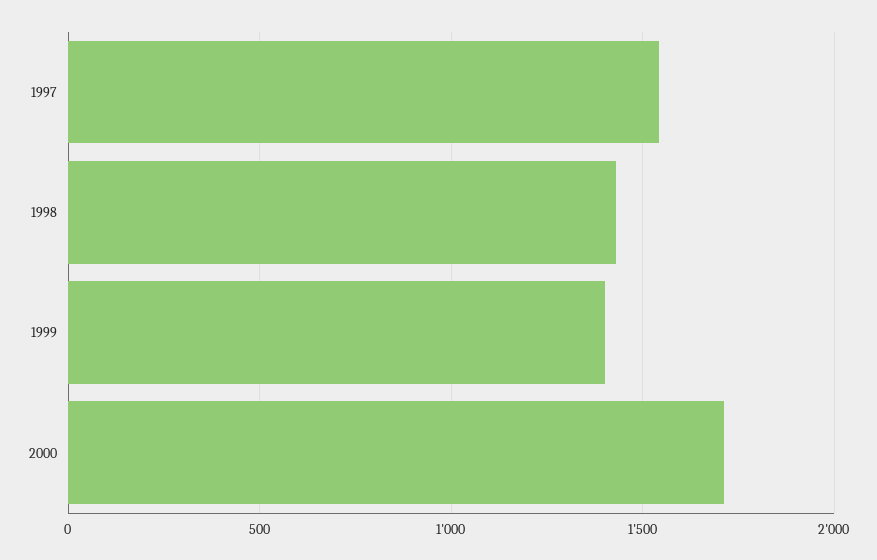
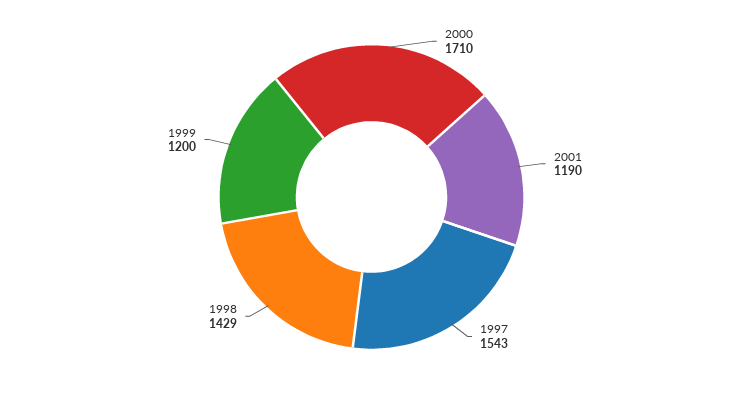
1999: 1400 -> 1200
2001: none -> 1190

